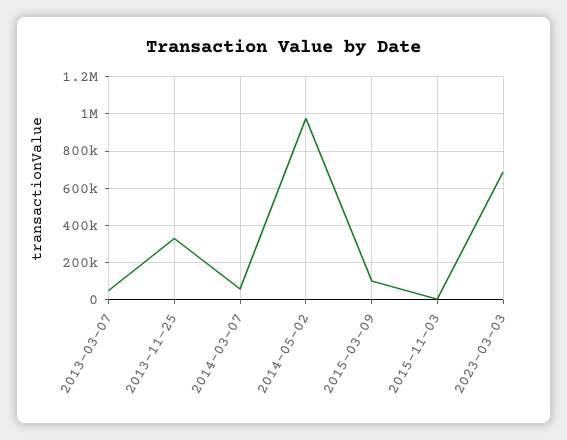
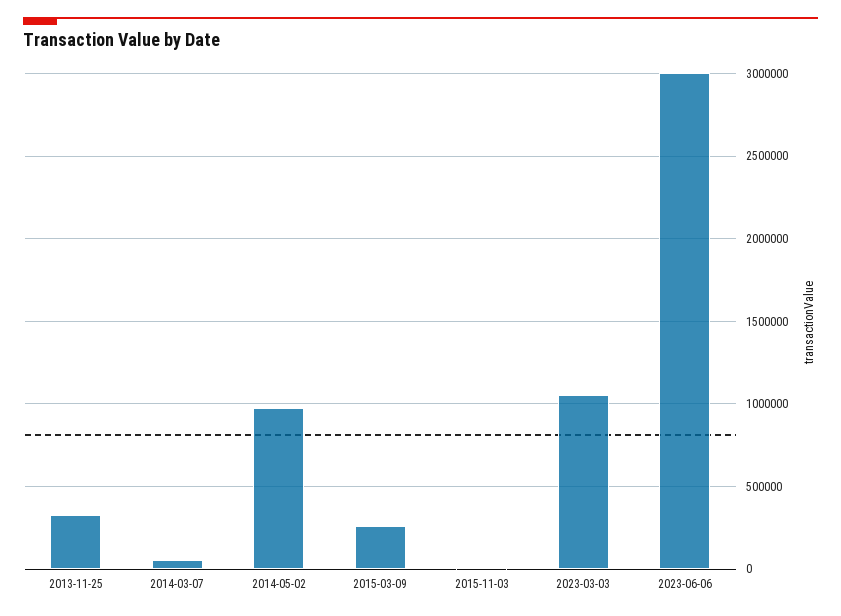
2013-03-07: 50000 -> none
2015-03-09: 100000 -> 250000
2023-03-03: 700000 -> 1050000
2023-06-06: none -> 3000000

